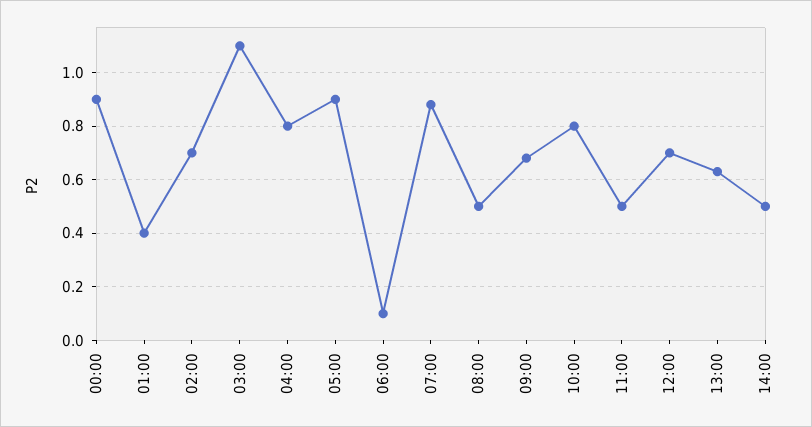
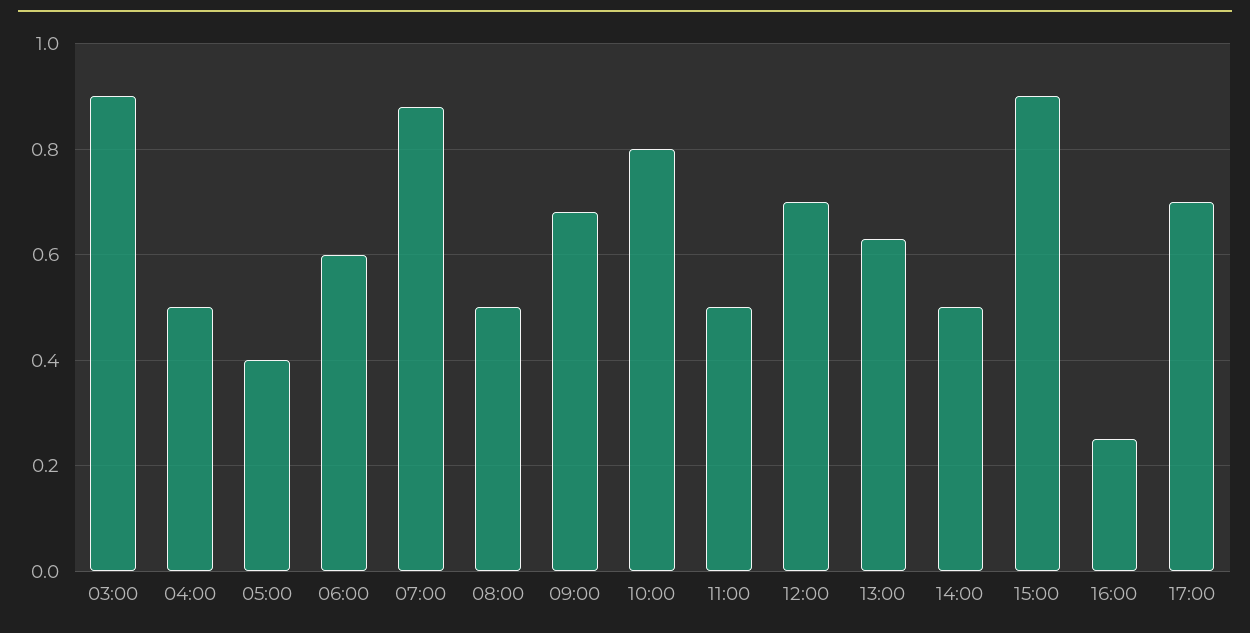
00:00: 0.9 -> none
01:00: 0.4 -> none
02:00: 0.7 -> none
03:00: 1.1 -> 0.9
04:00: 0.8 -> 0.5
05:00: 0.9 -> 0.4
06:00: 0.1 -> 0.6
15:00: none -> 0.9
16:00: none -> 0.25
17:00: none -> 0.7

